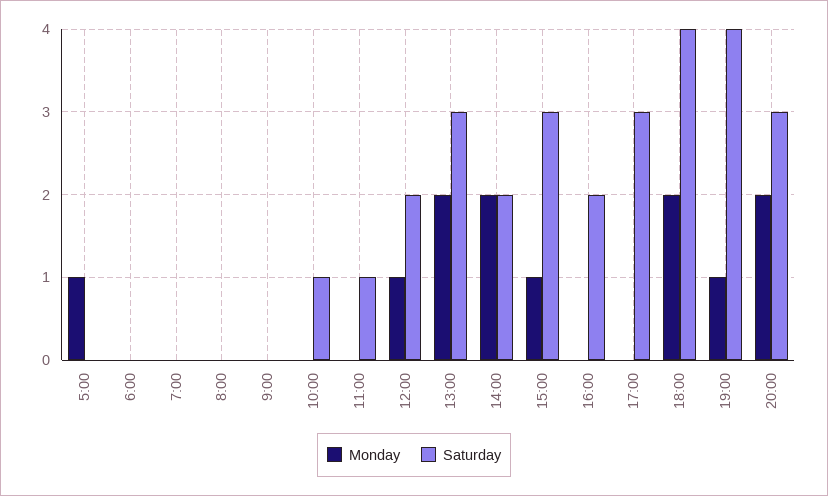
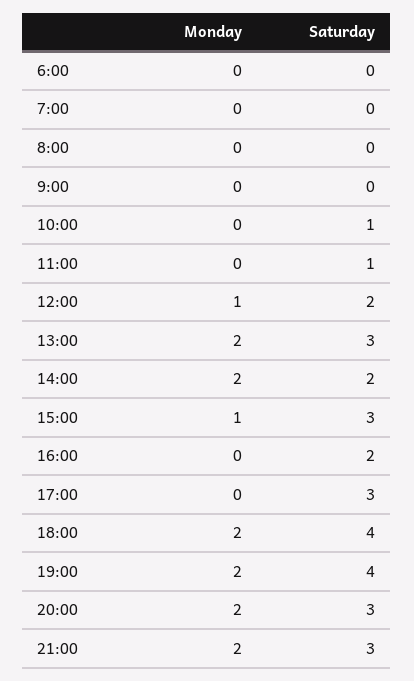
Monday, 5:00: 1 -> none
Saturday, 5:00: 0 -> none
Monday, 19:00: 1 -> 2
Monday, 21:00: none -> 2
Saturday, 21:00: none -> 3

